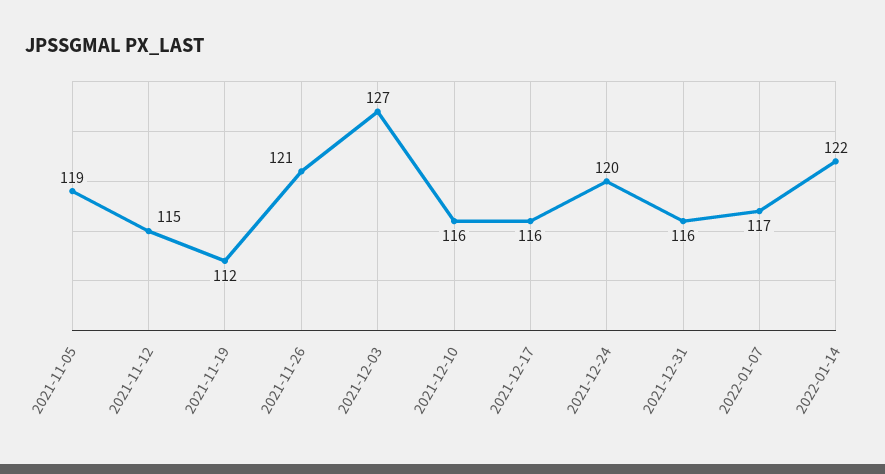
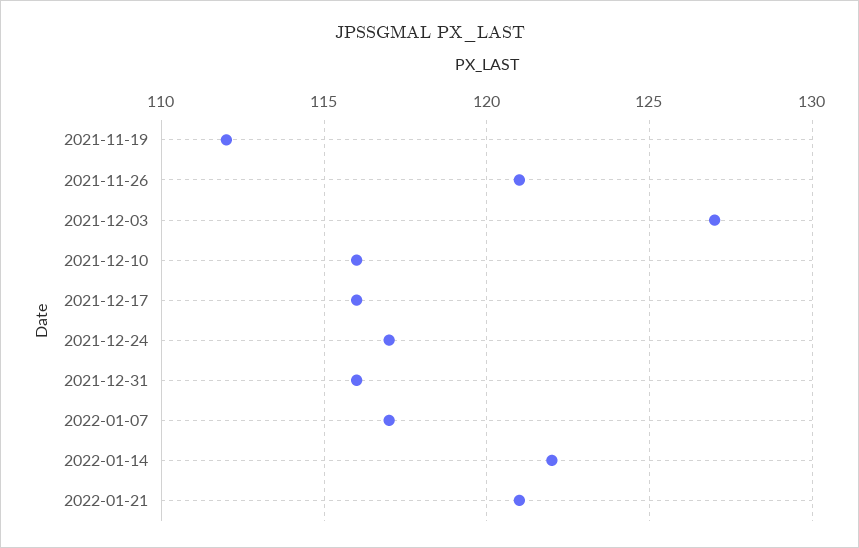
2021-11-05: 119 -> none
2021-11-12: 115 -> none
2021-12-24: 120 -> 117
2022-01-21: none -> 121

